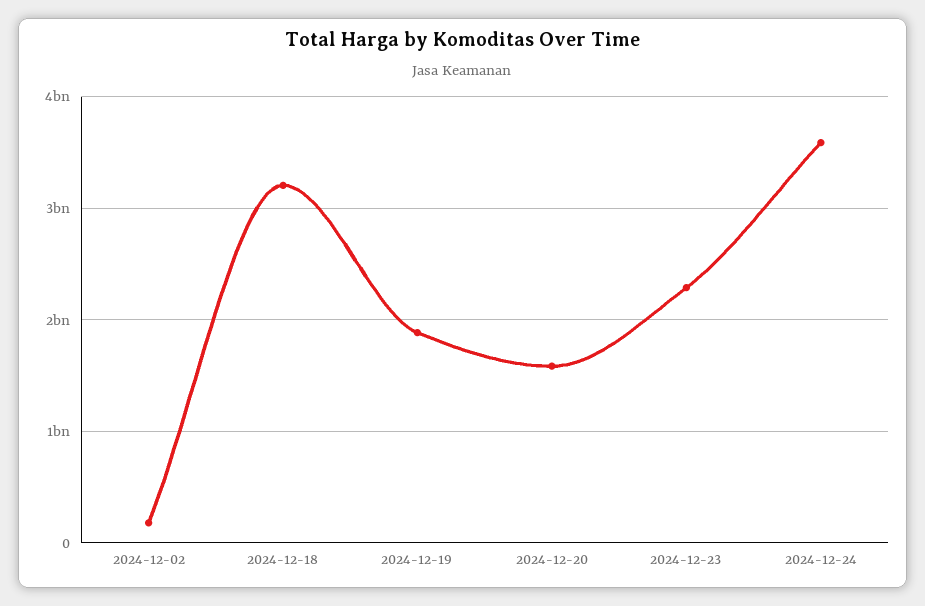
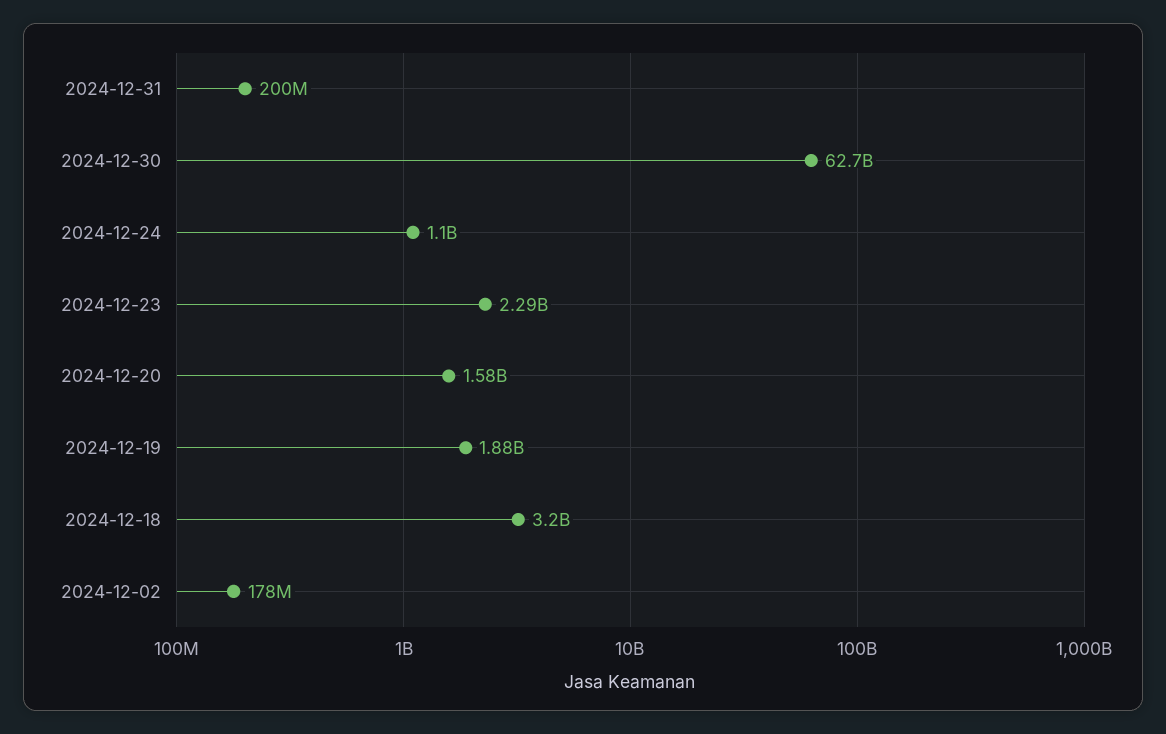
2024-12-24: 3600000000 -> 1100000000
2024-12-31: none -> 200000000
2024-12-30: none -> 62700000000

